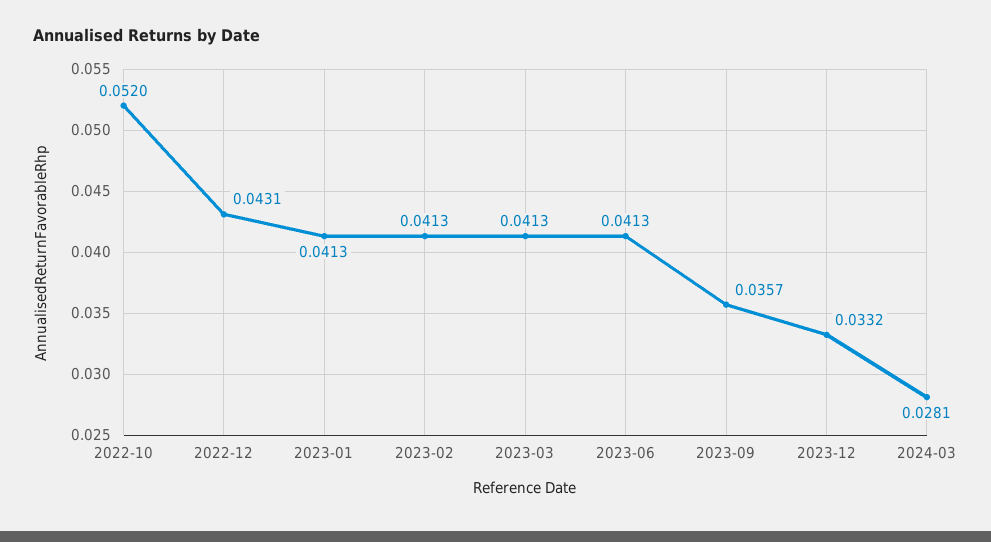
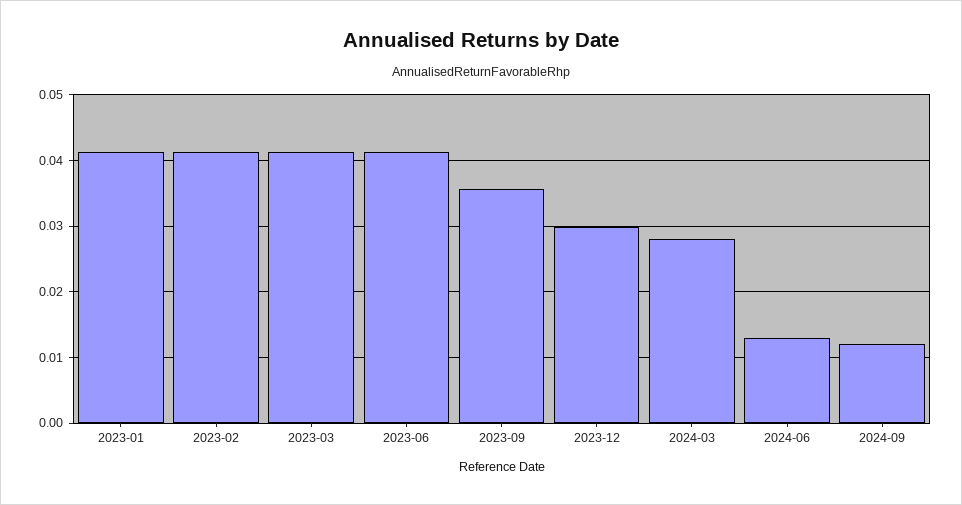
2022-10: 0.052 -> none
2022-12: 0.0431 -> none
2023-12: 0.0332 -> 0.03
2024-06: none -> 0.013
2024-09: none -> 0.012

